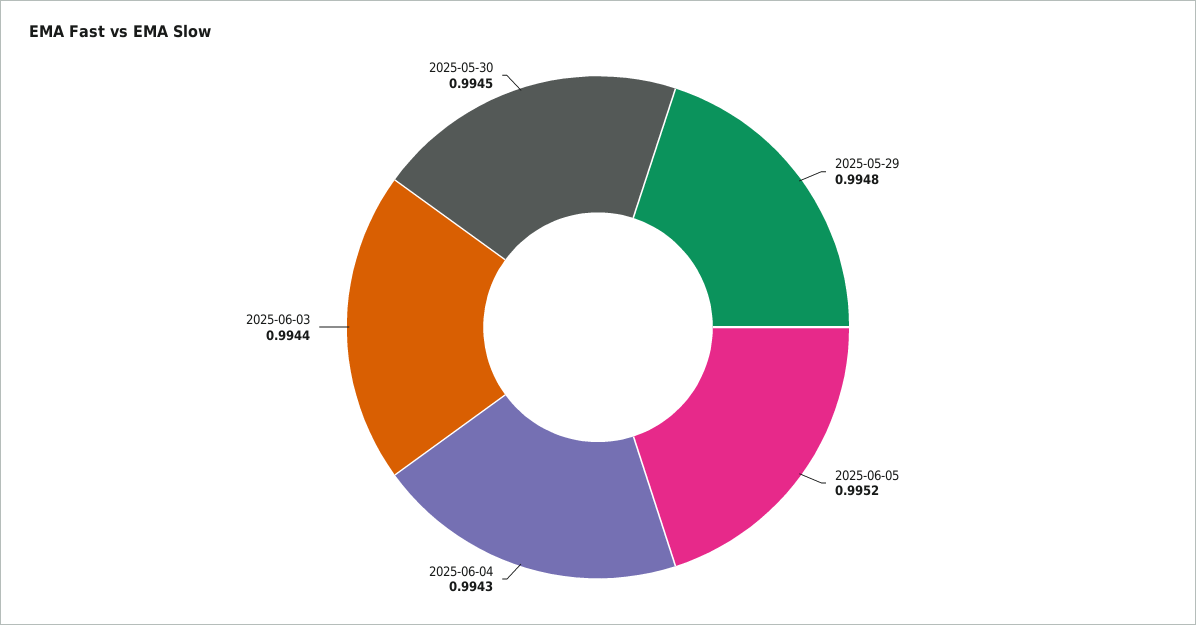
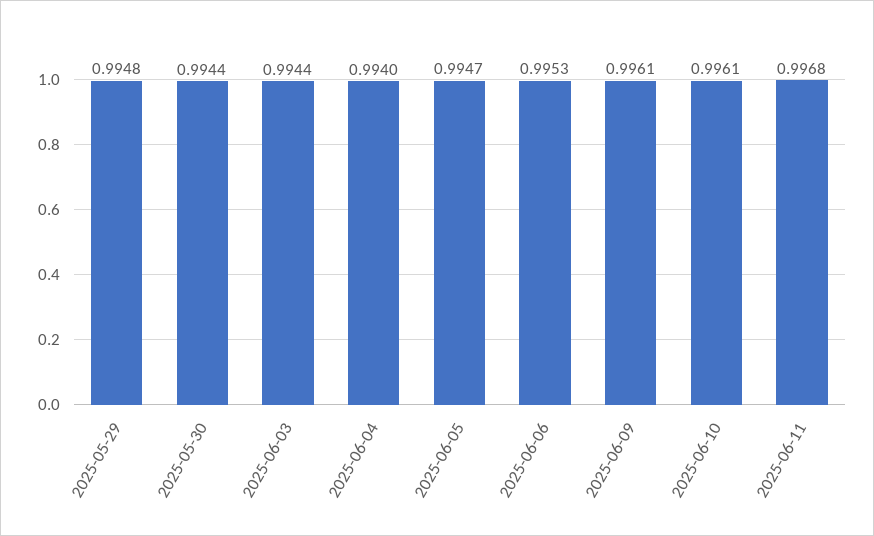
2025-06-05: 0.9952 -> 0.9947
2025-06-04: 0.9943 -> 0.994
2025-05-30: 0.9945 -> 0.9944
2025-06-06: none -> 0.9953
2025-06-09: none -> 0.9961
2025-06-10: none -> 0.9961
2025-06-11: none -> 0.9968

